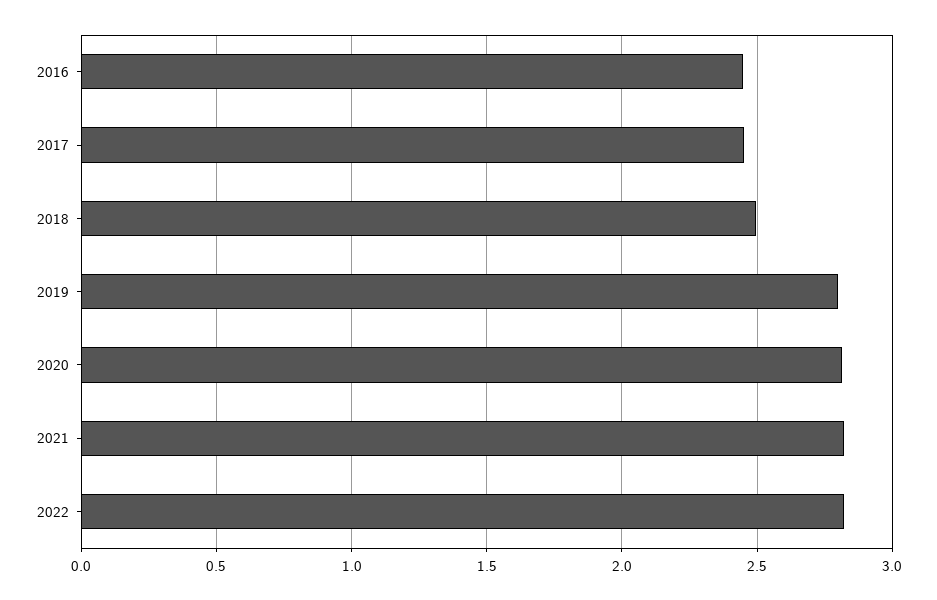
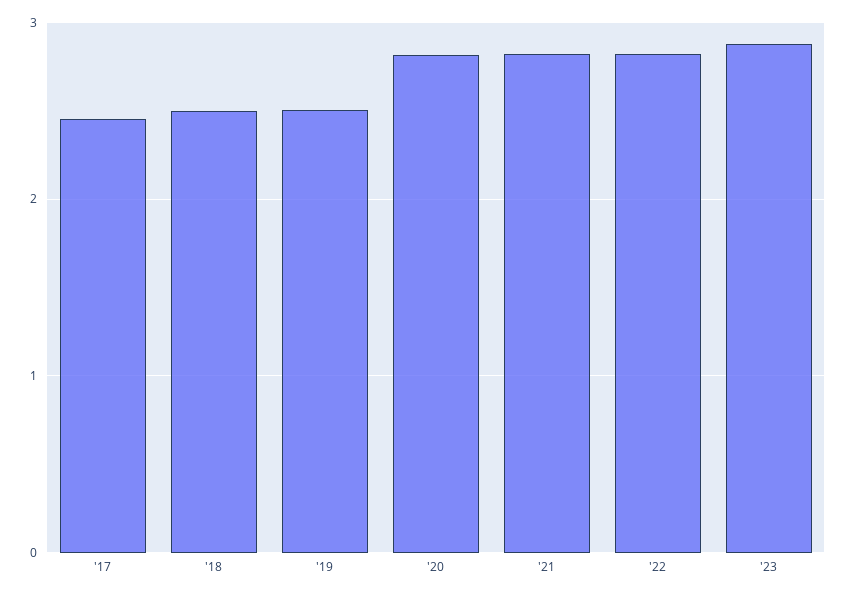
2016: 2.45 -> none
2019: 2.8 -> 2.5
'23: none -> 2.9

